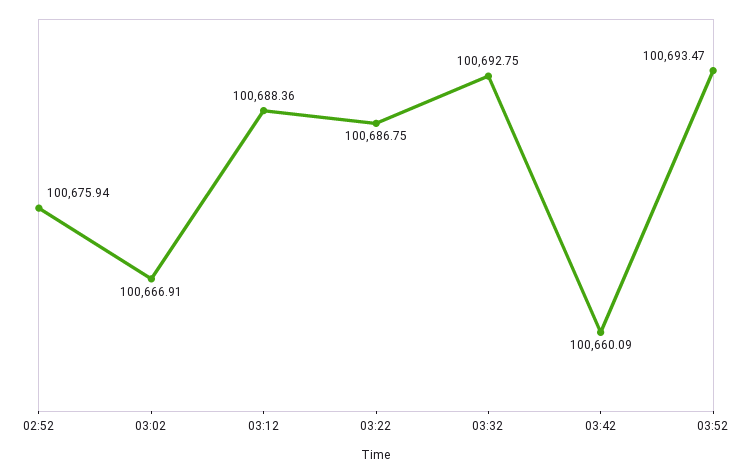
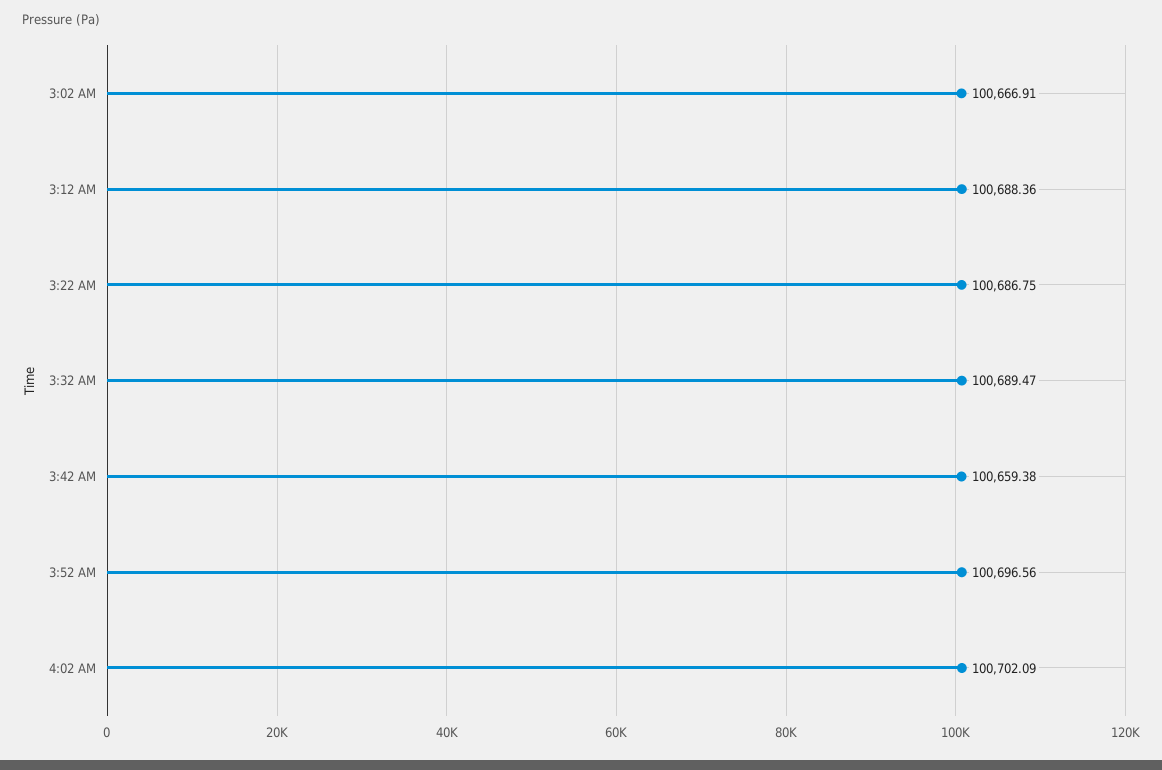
02:52: 100675.94 -> none
03:32: 100692.75 -> 100689.47
03:42: 100660.09 -> 100659.38
03:52: 100693.47 -> 100696.56
4:02 AM: none -> 100702.09

